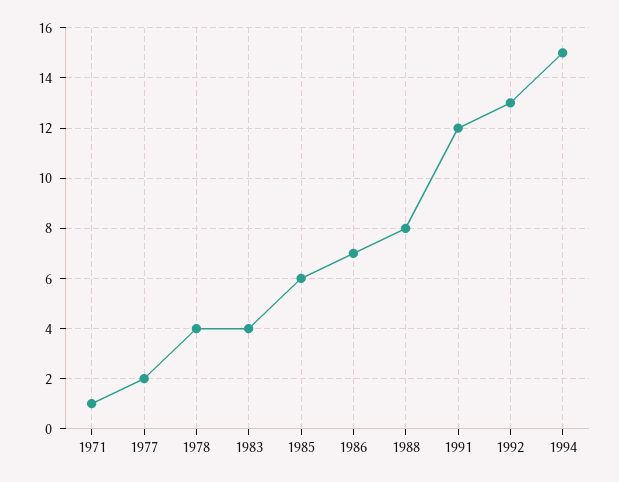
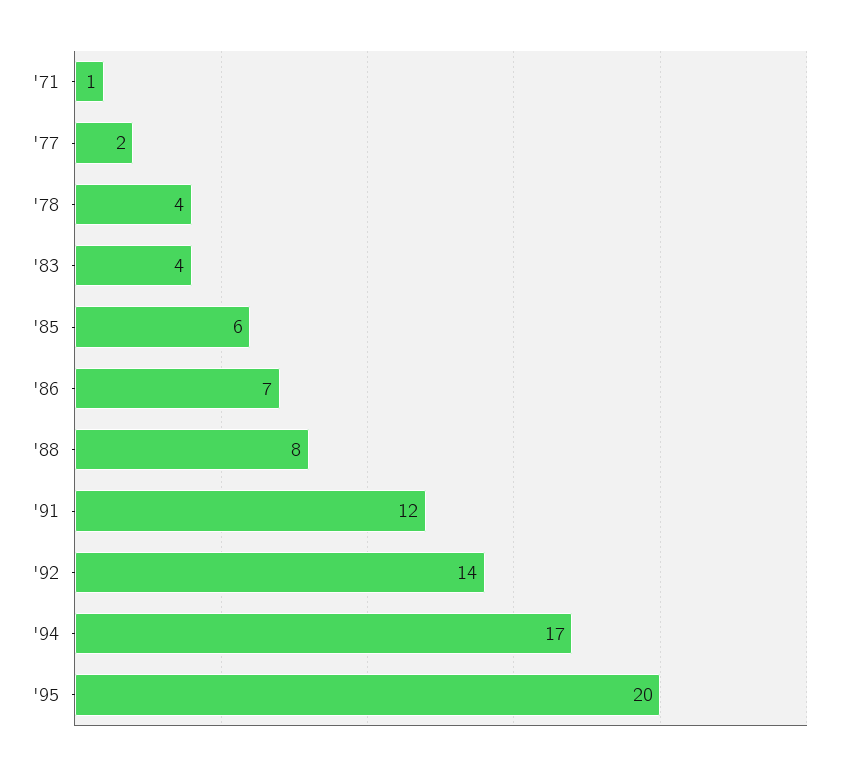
1992: 13 -> 14
1994: 15 -> 17
'95: none -> 20

